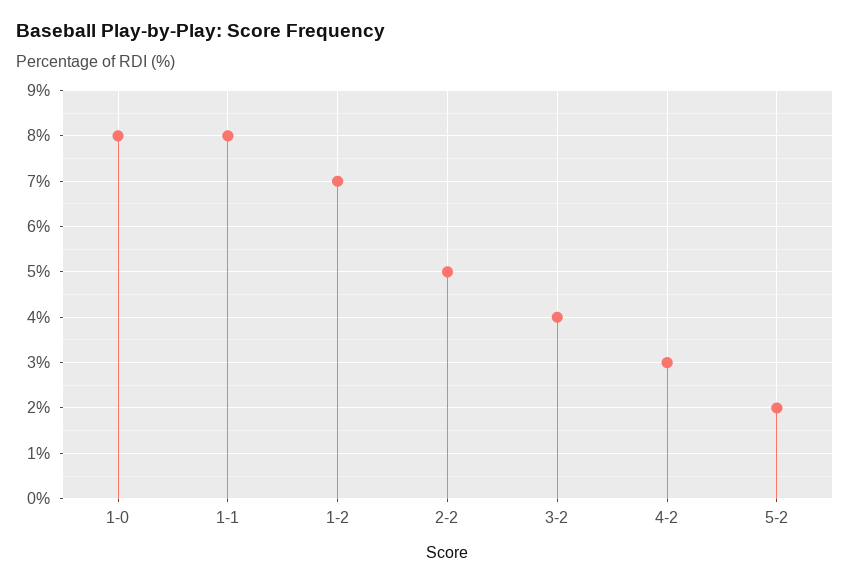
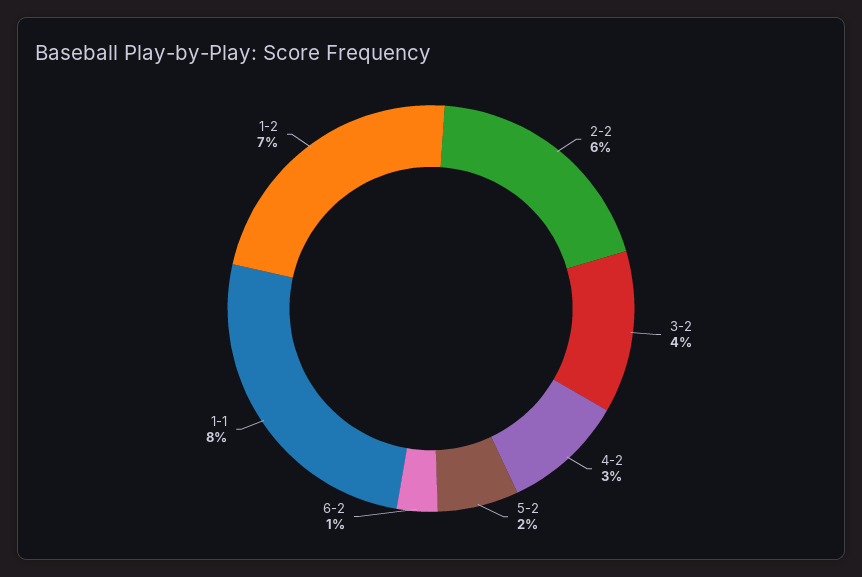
1-0: 8 -> none
2-2: 5 -> 6
6-2: none -> 1

